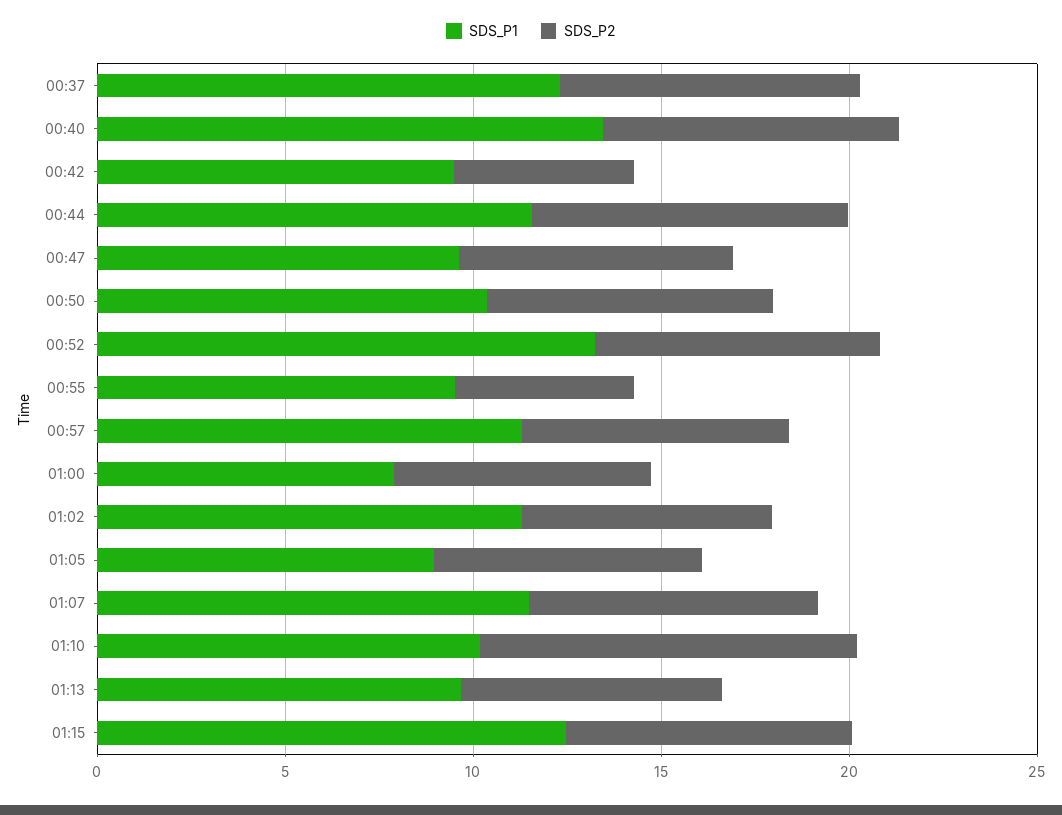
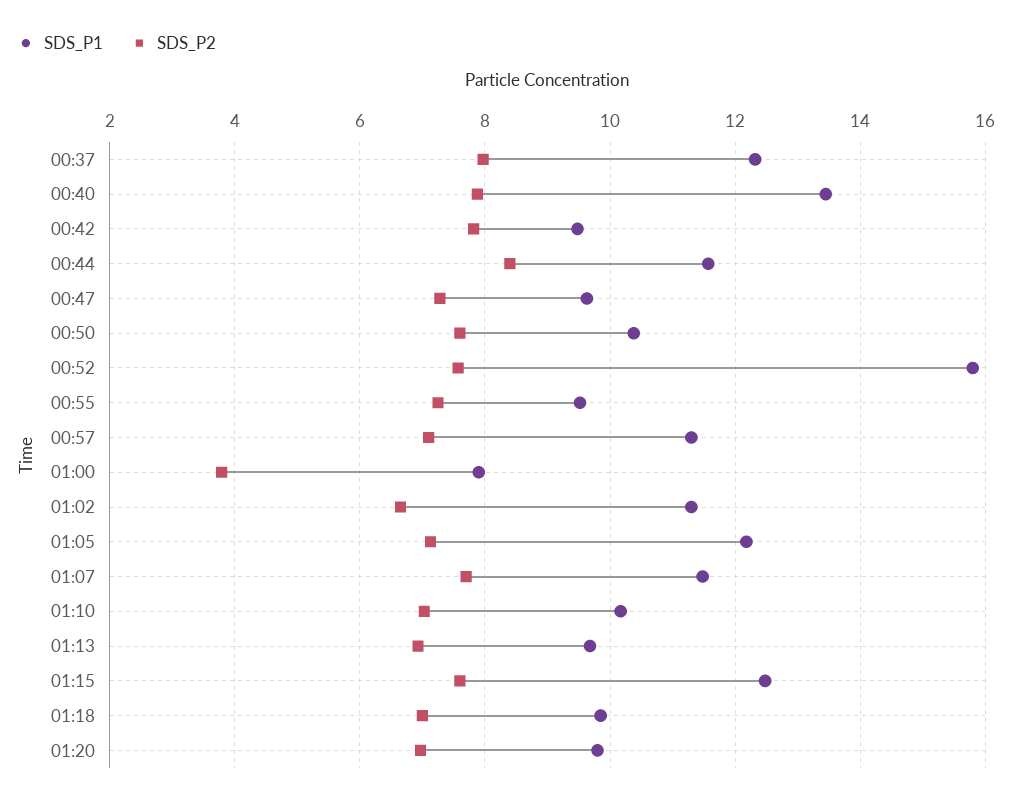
SDS_P2, 00:42: 5 -> 7.8
SDS_P1, 00:52: 13 -> 15.8
SDS_P2, 00:55: 5 -> 7.2
SDS_P2, 01:00: 7 -> 3.8
SDS_P1, 01:05: 9 -> 12.2
SDS_P2, 01:10: 10 -> 7
SDS_P1, 01:18: none -> 9.8
SDS_P2, 01:18: none -> 7
SDS_P1, 01:20: none -> 9.8
SDS_P2, 01:20: none -> 7

